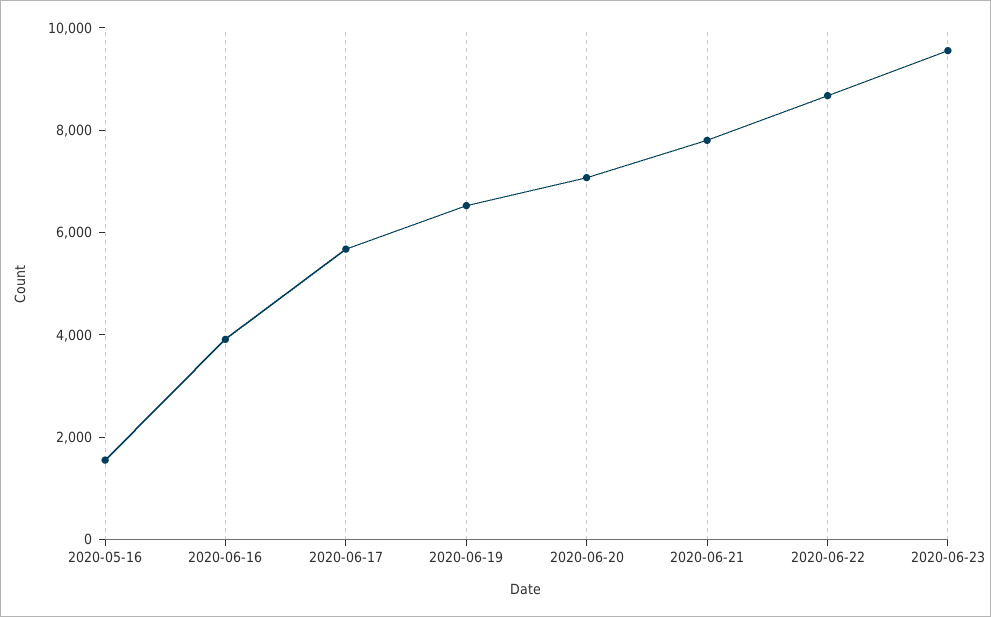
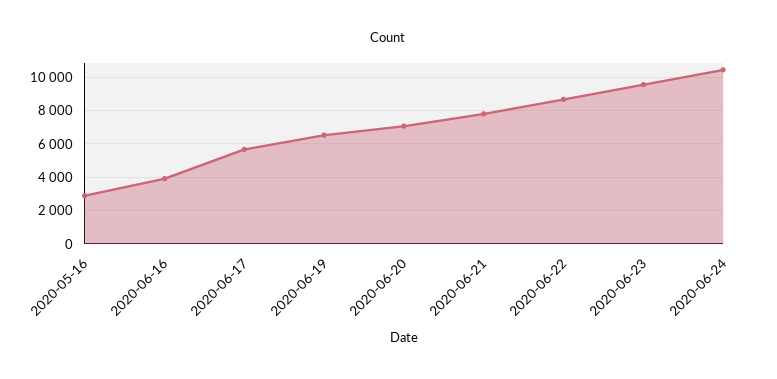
2020-05-16: 1500 -> 3000
2020-06-24: none -> 10500

